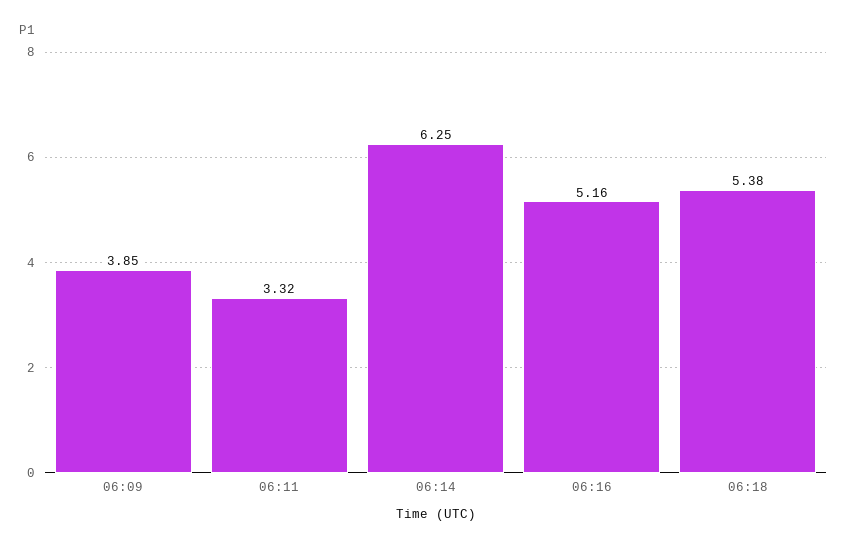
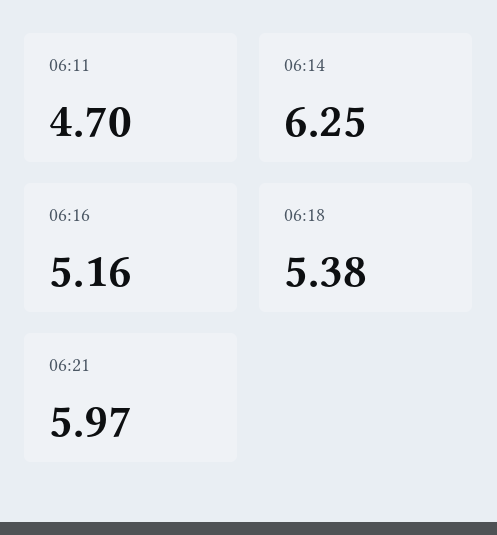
06:09: 3.85 -> none
06:11: 3.32 -> 4.7
06:21: none -> 5.97

